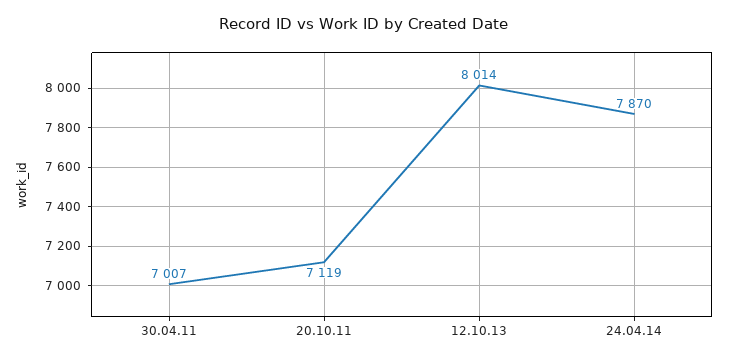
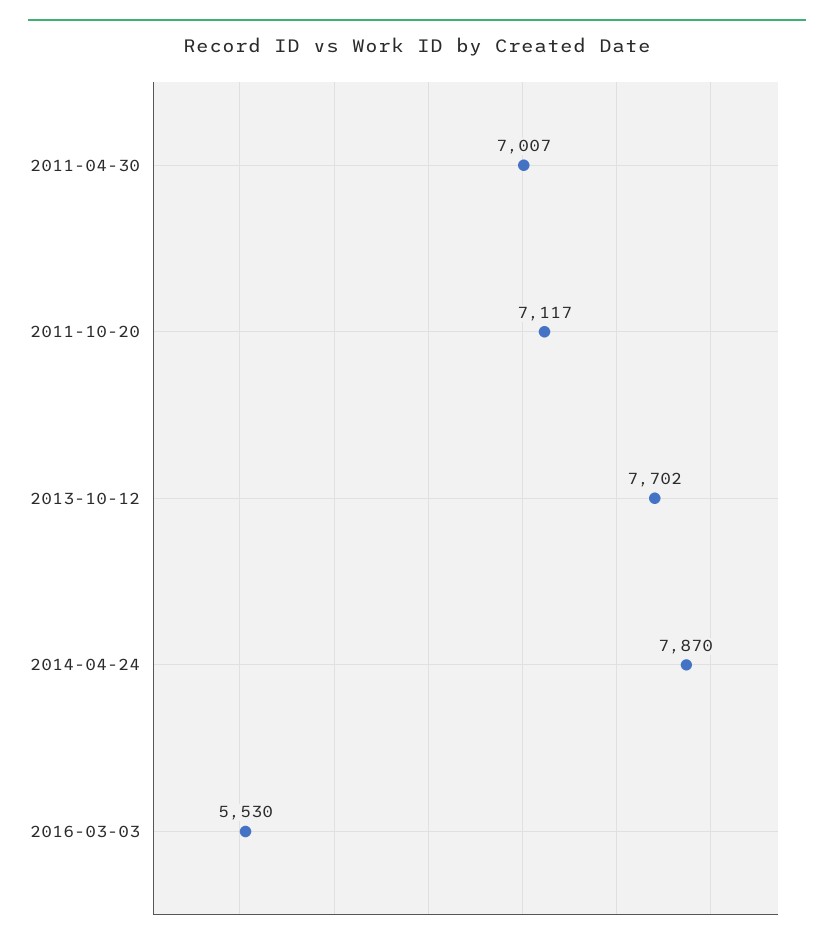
20.10.11: 7119 -> 7117
12.10.13: 8014 -> 7702
2016-03-03: none -> 5530

